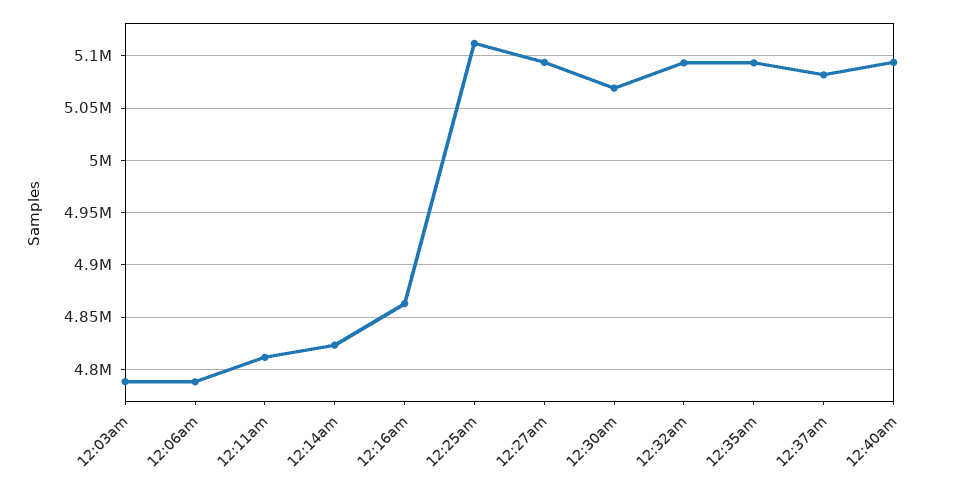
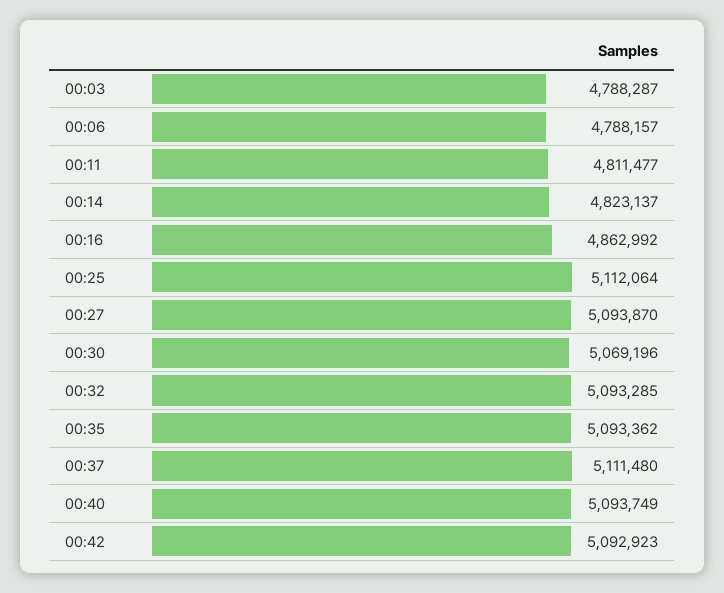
12:37am: 5080000 -> 5111480
00:42: none -> 5092923

